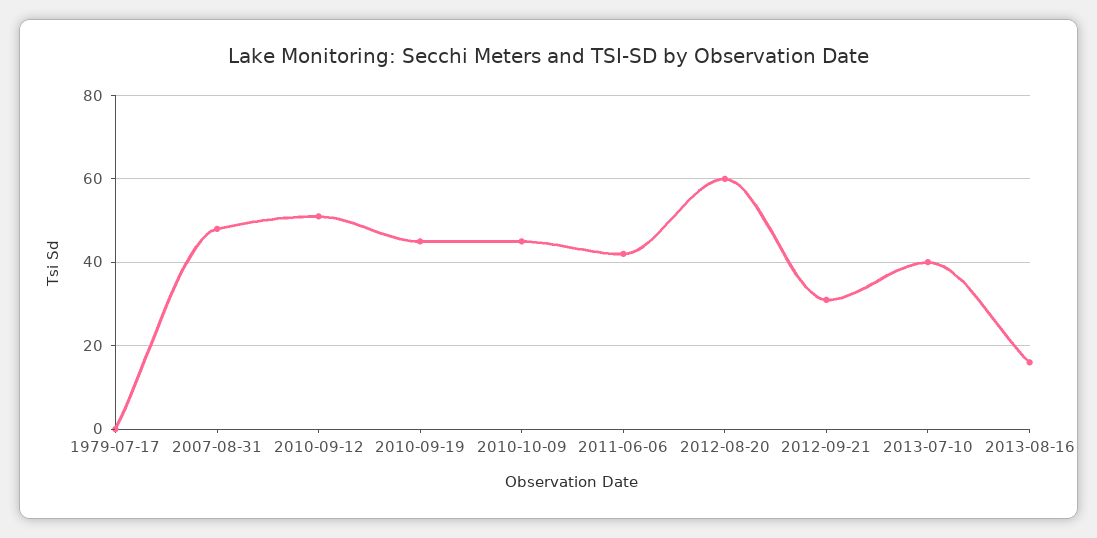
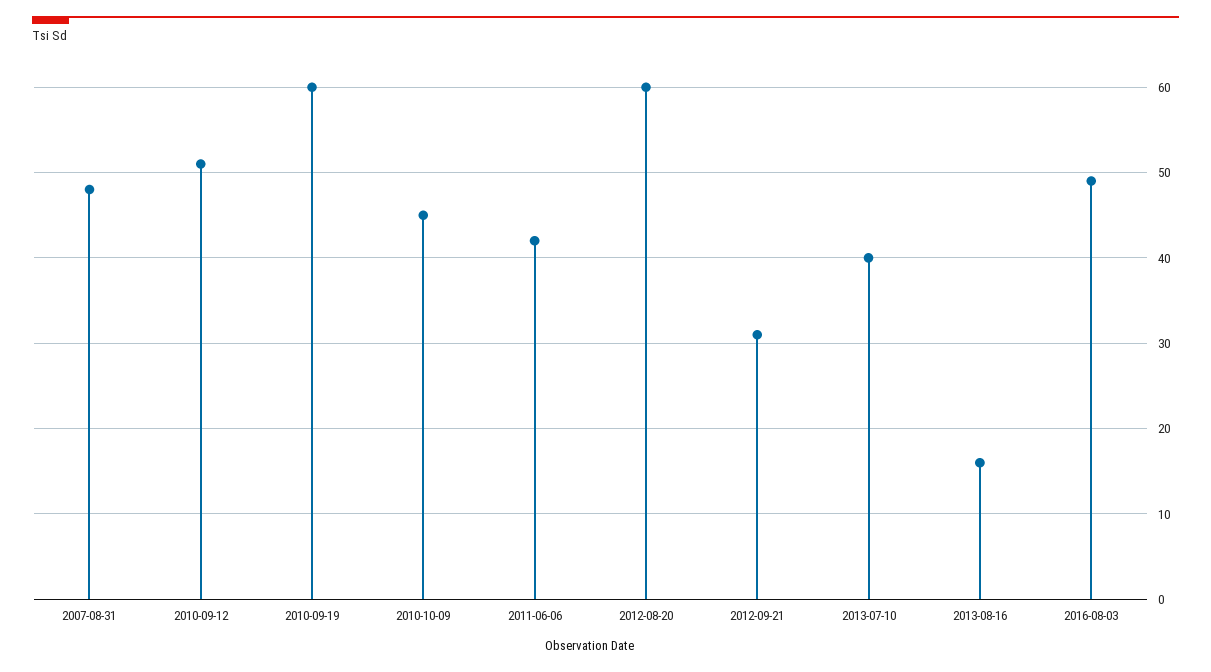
1979-07-17: 0 -> none
2010-09-19: 45 -> 60
2016-08-03: none -> 49

